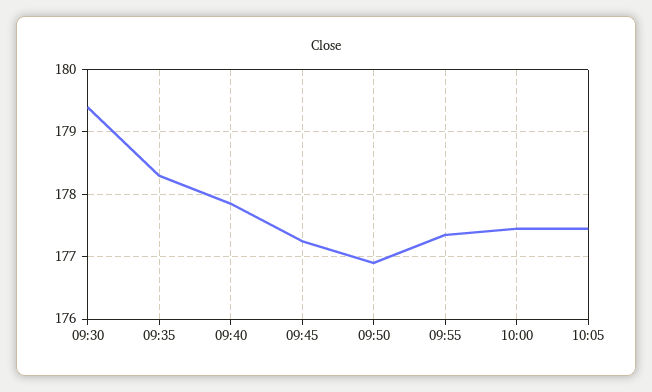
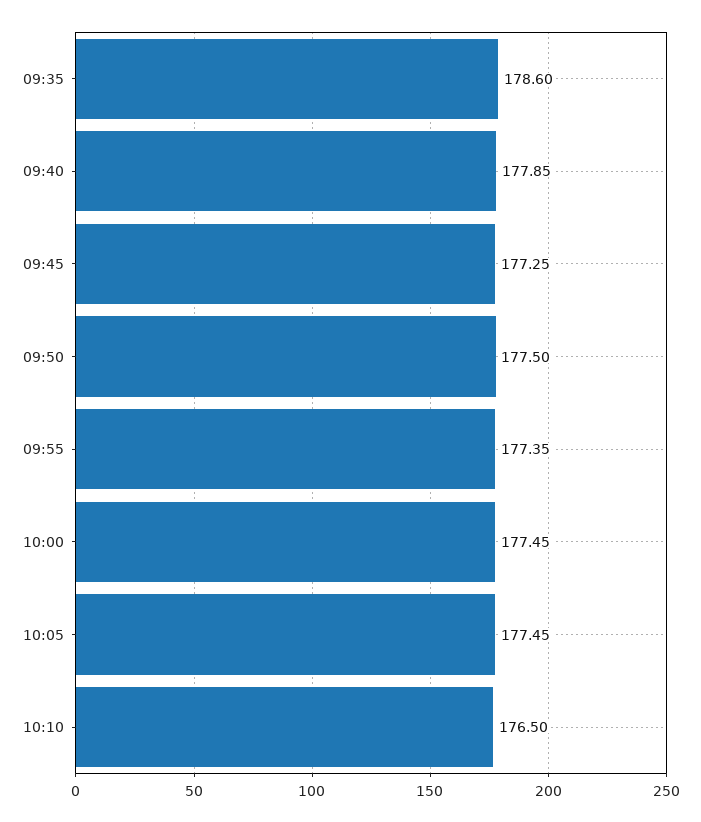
09:30: 179.4 -> none
09:35: 178.3 -> 178.6
09:50: 176.9 -> 177.5
10:10: none -> 176.5

